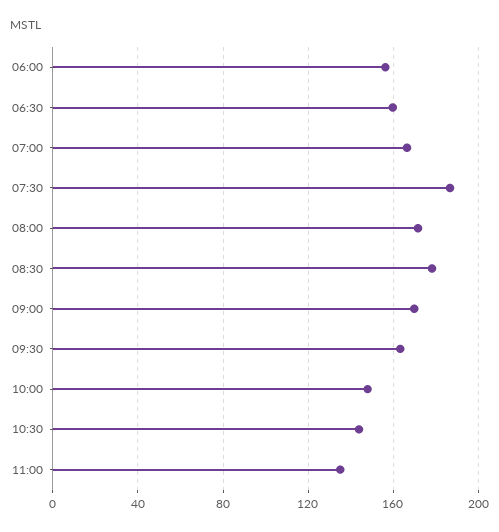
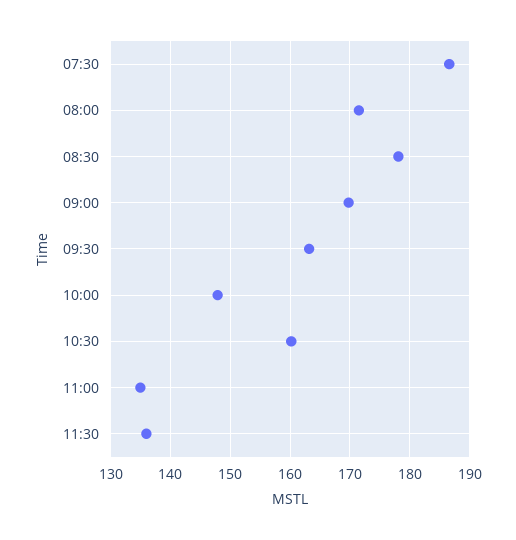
06:00: 155 -> none
06:30: 160 -> none
07:00: 165 -> none
10:30: 145 -> 160
11:30: none -> 136

